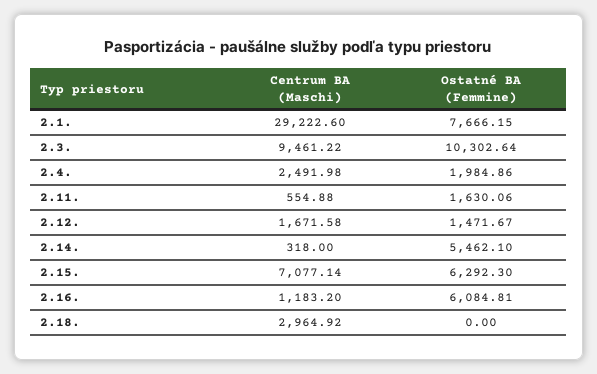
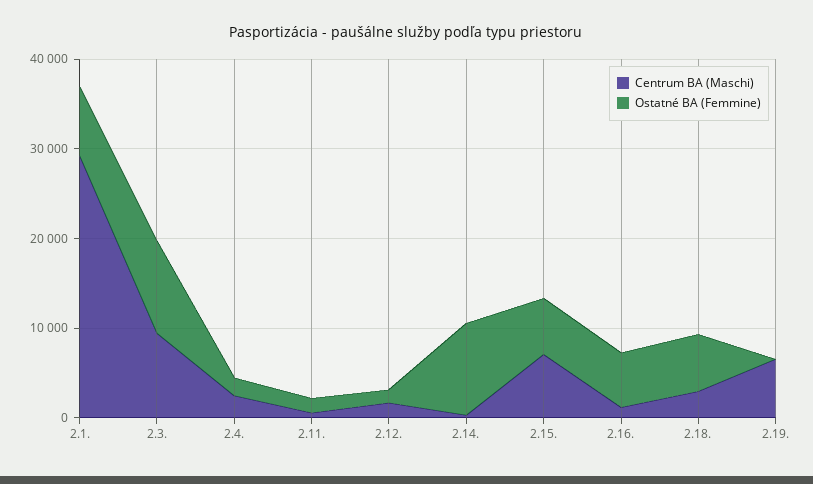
Ostatné BA (Femmine), 2.14.: 5462.1 -> 10000
Ostatné BA (Femmine), 2.18.: 0 -> 6000
Centrum BA (Maschi), 2.19.: none -> 6000
Ostatné BA (Femmine), 2.19.: none -> 0

